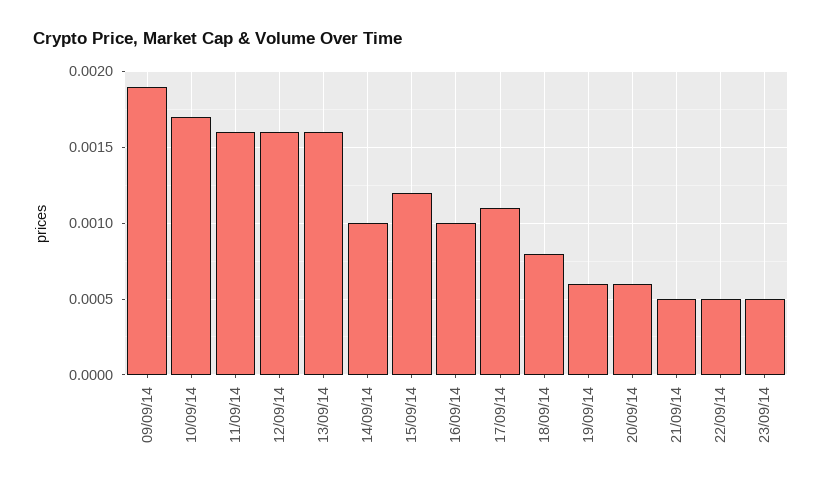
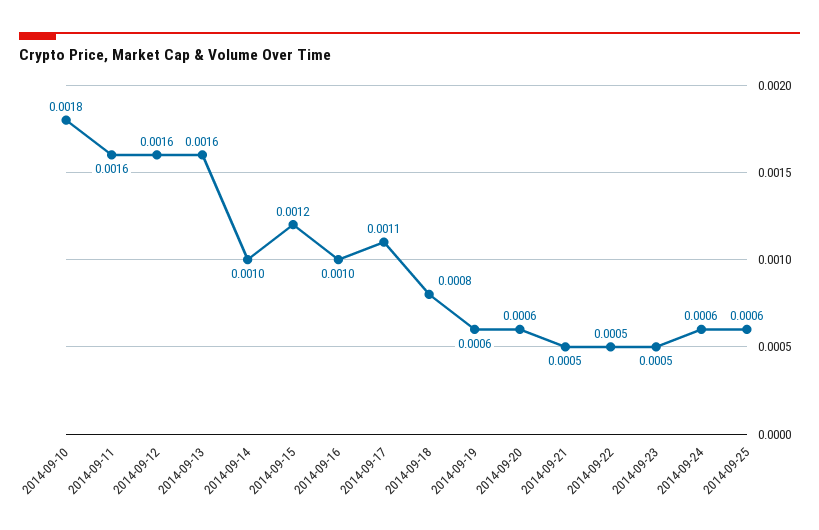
09/09/14: 0.0019 -> none
10/09/14: 0.0017 -> 0.0018
2014-09-24: none -> 0.0006
2014-09-25: none -> 0.0006

